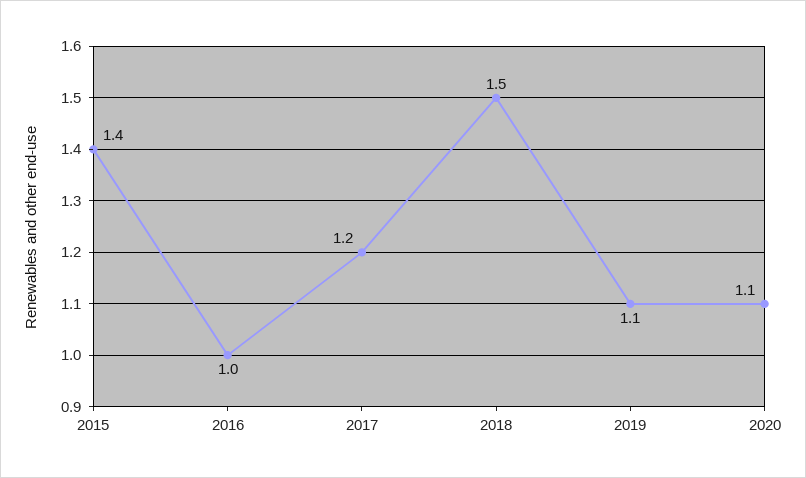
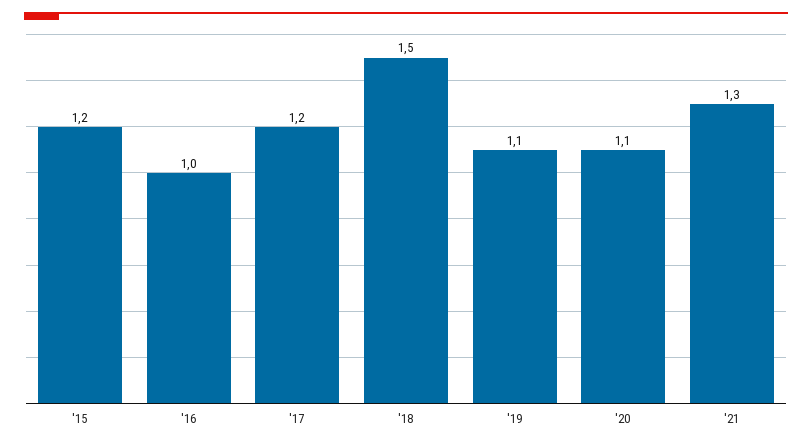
2015: 1.4 -> 1.2
'21: none -> 1.3

